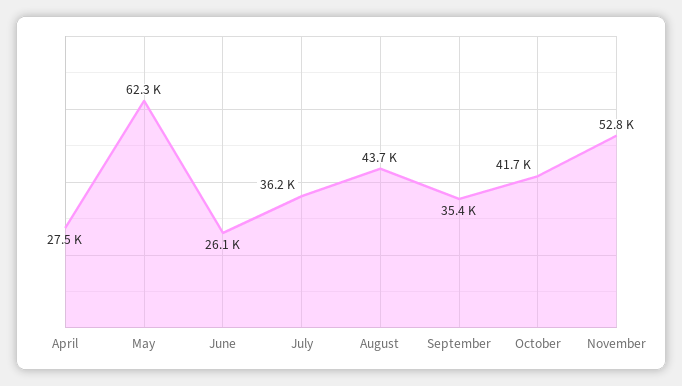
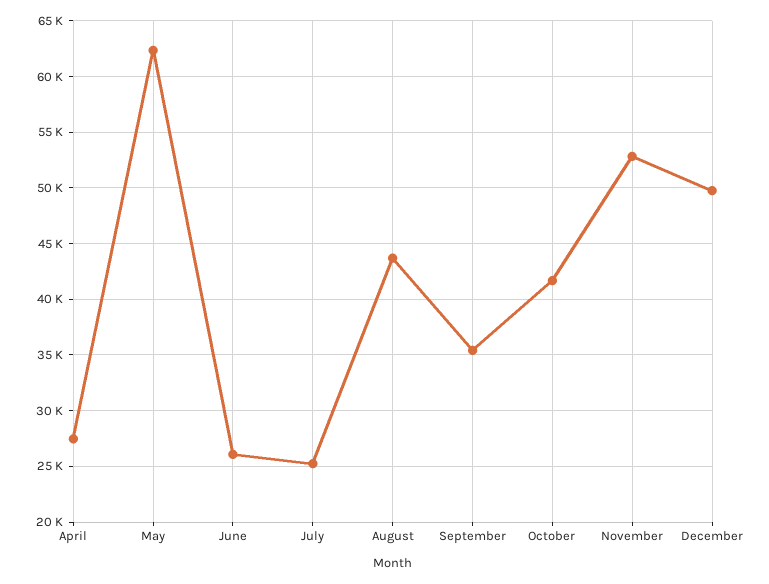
July: 36200 -> 25000
December: none -> 50000

